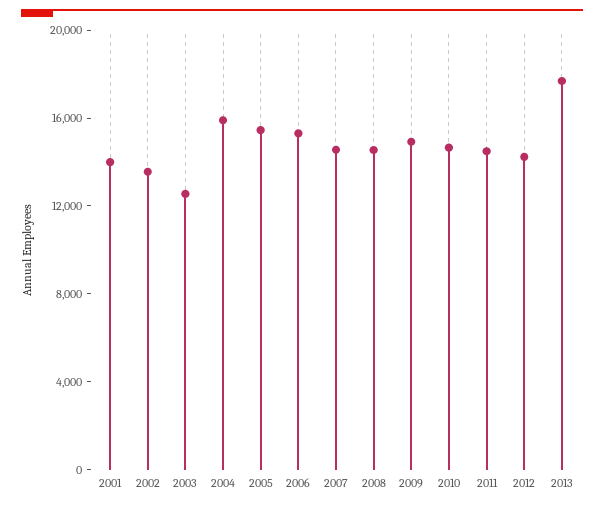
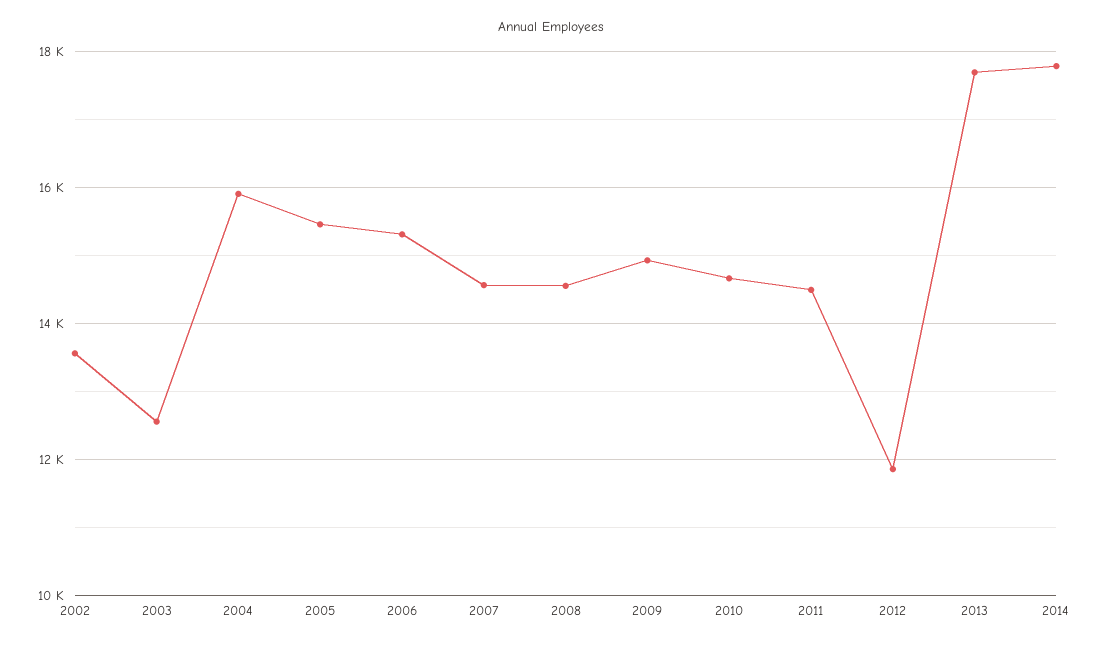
2001: 14000 -> none
2012: 14000 -> 11800
2014: none -> 17800

